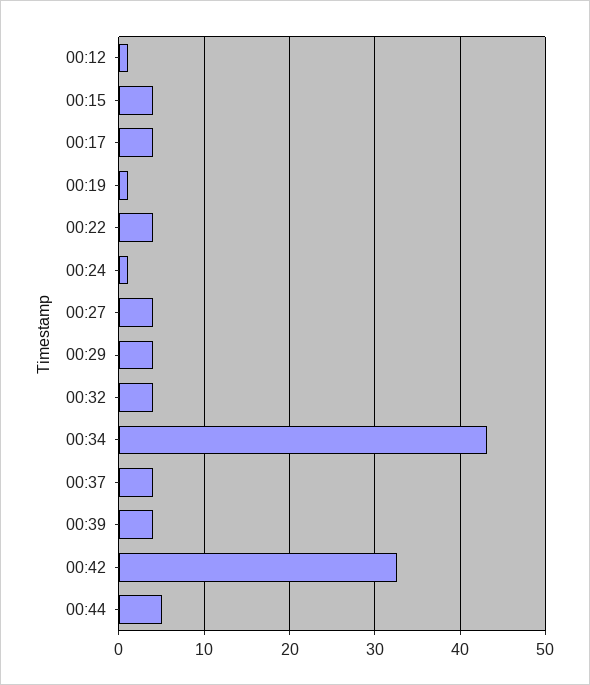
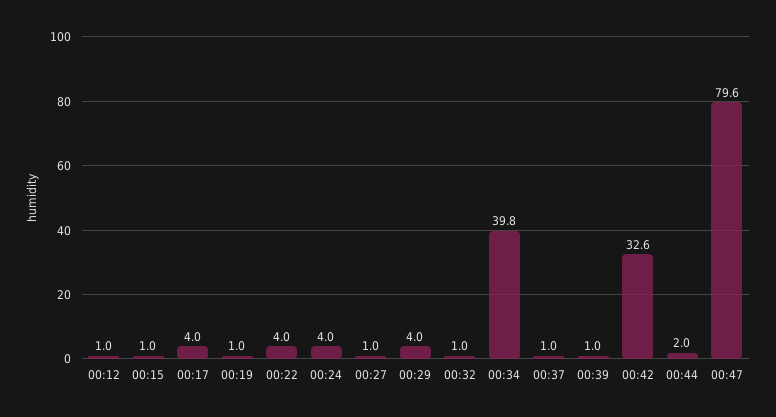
00:15: 4 -> 1
00:24: 1 -> 4
00:27: 4 -> 1
00:32: 4 -> 1
00:34: 43 -> 39.8
00:37: 4 -> 1
00:39: 4 -> 1
00:44: 5 -> 2
00:47: none -> 79.6

